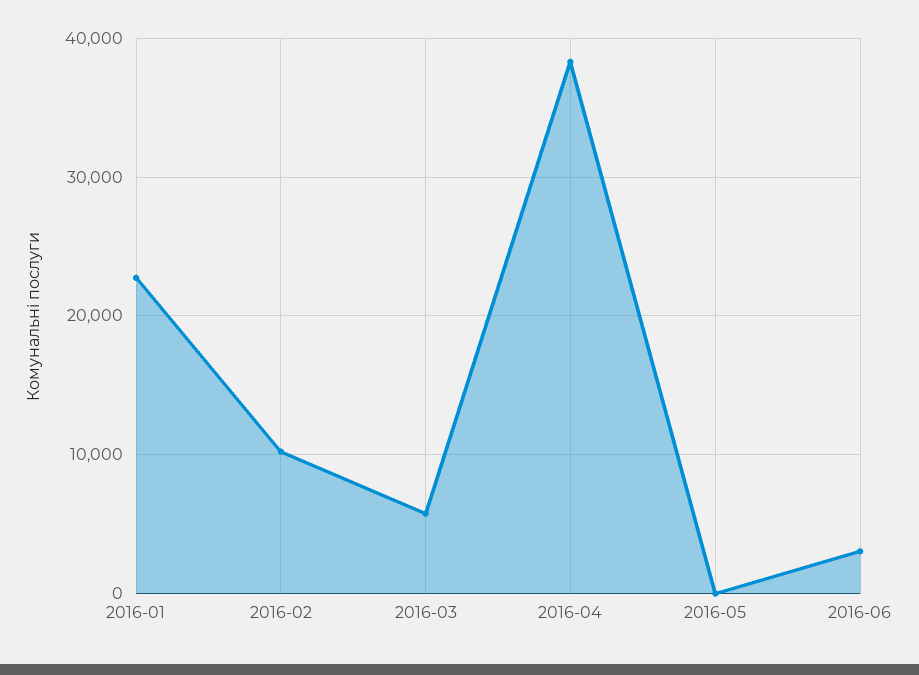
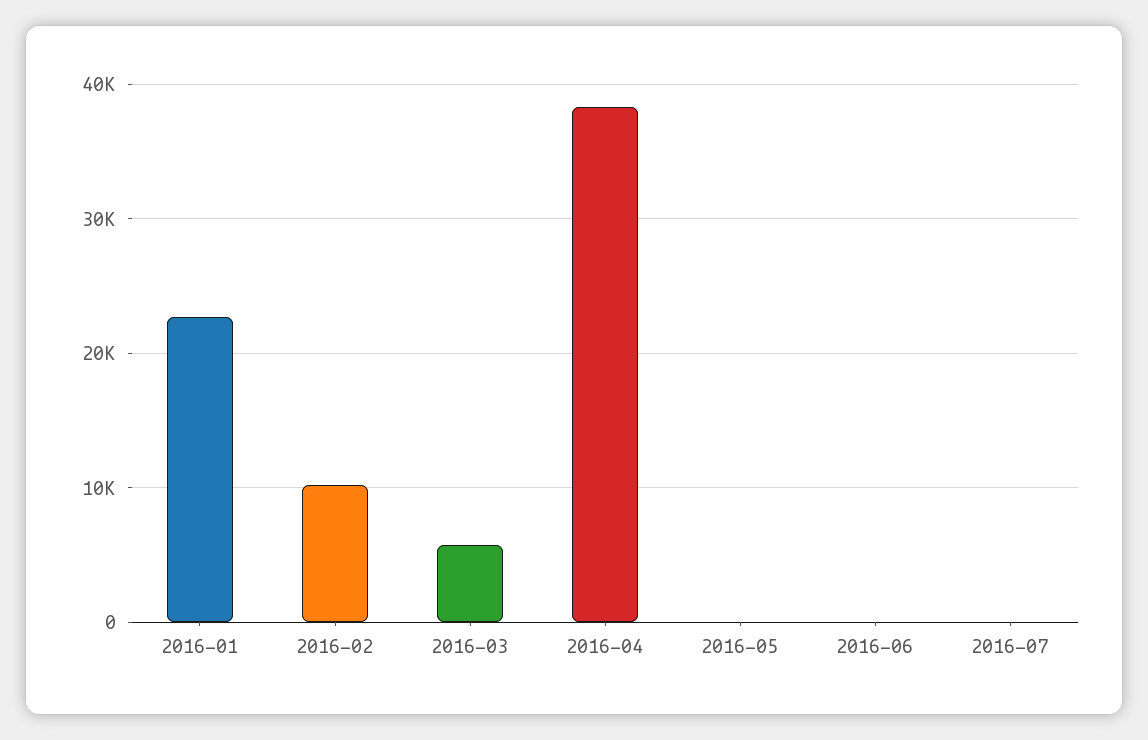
2016-06: 3000 -> 0
2016-07: none -> 0

